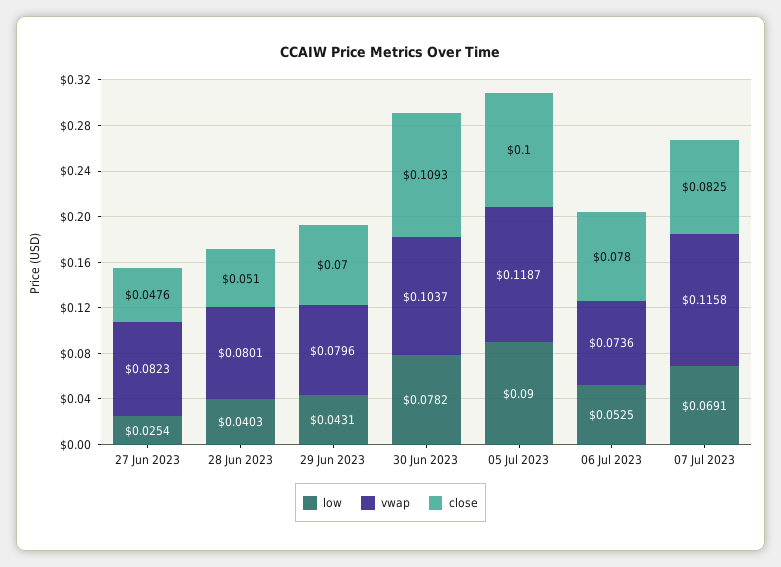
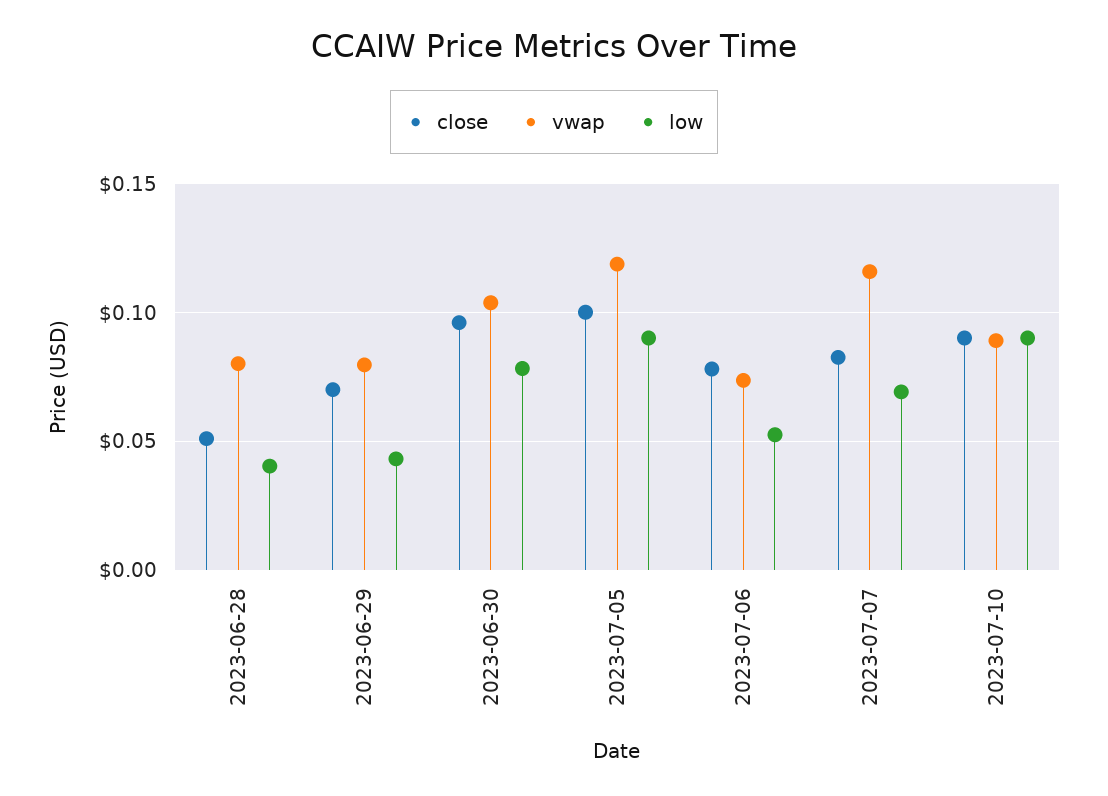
low, 27 Jun 2023: 0.0254 -> none
vwap, 27 Jun 2023: 0.0823 -> none
close, 27 Jun 2023: 0.0476 -> none
close, 30 Jun 2023: 0.1093 -> 0.095
close, 2023-07-10: none -> 0.09
vwap, 2023-07-10: none -> 0.09
low, 2023-07-10: none -> 0.09

